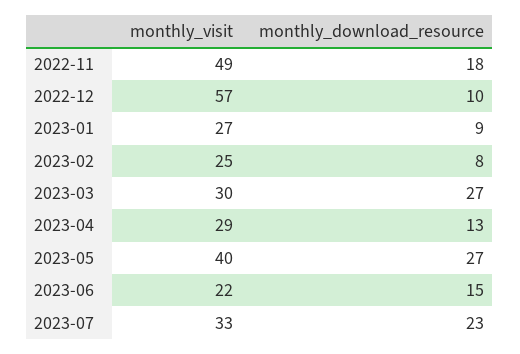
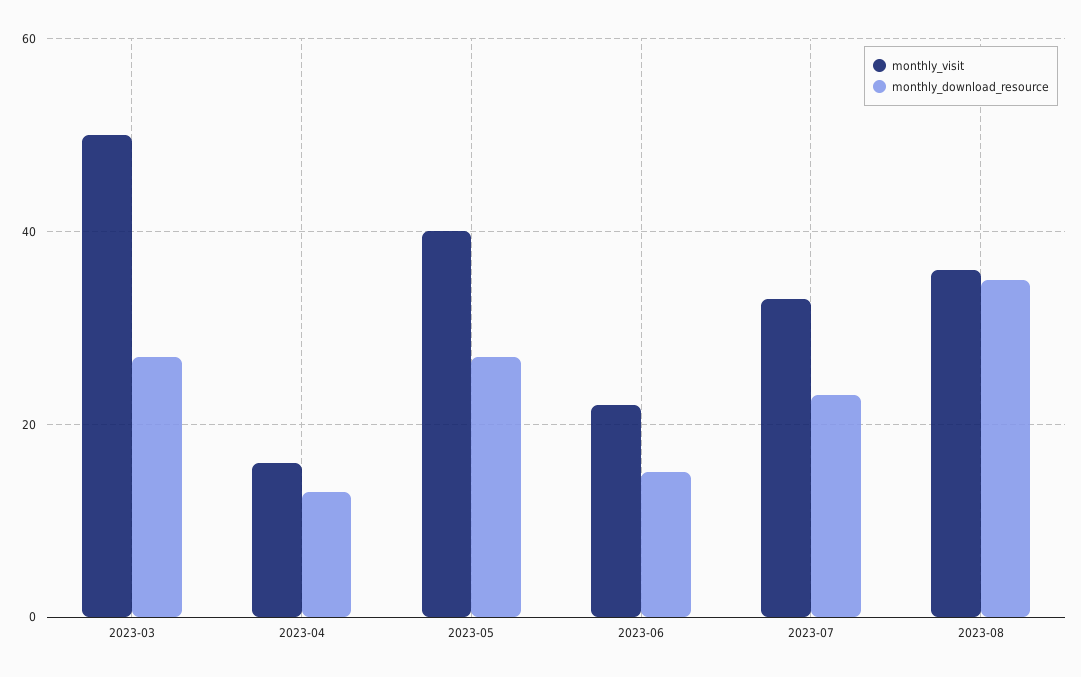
monthly_visit, 2022-11: 49 -> none
monthly_download_resource, 2022-11: 18 -> none
monthly_visit, 2022-12: 57 -> none
monthly_download_resource, 2022-12: 10 -> none
monthly_visit, 2023-01: 27 -> none
monthly_download_resource, 2023-01: 9 -> none
monthly_visit, 2023-02: 25 -> none
monthly_download_resource, 2023-02: 8 -> none
monthly_visit, 2023-03: 30 -> 50
monthly_visit, 2023-04: 29 -> 15
monthly_visit, 2023-08: none -> 35
monthly_download_resource, 2023-08: none -> 35

